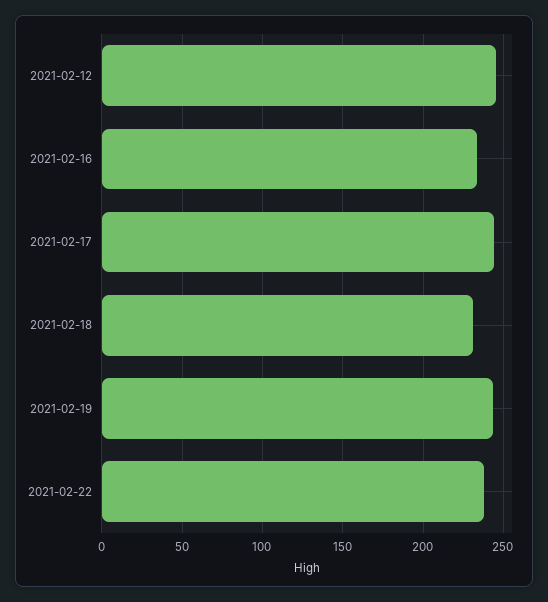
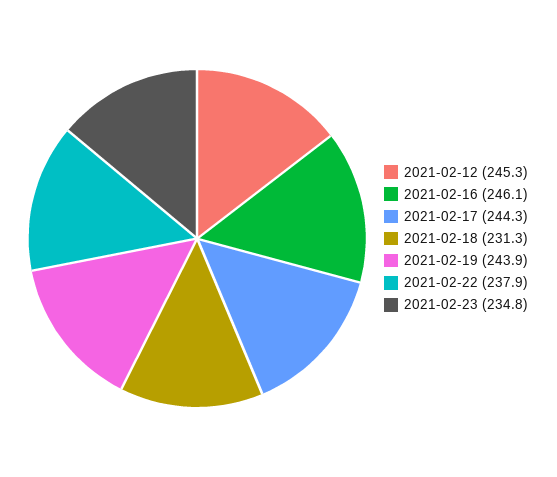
2021-02-16: 235 -> 246.1
2021-02-23: none -> 234.8

